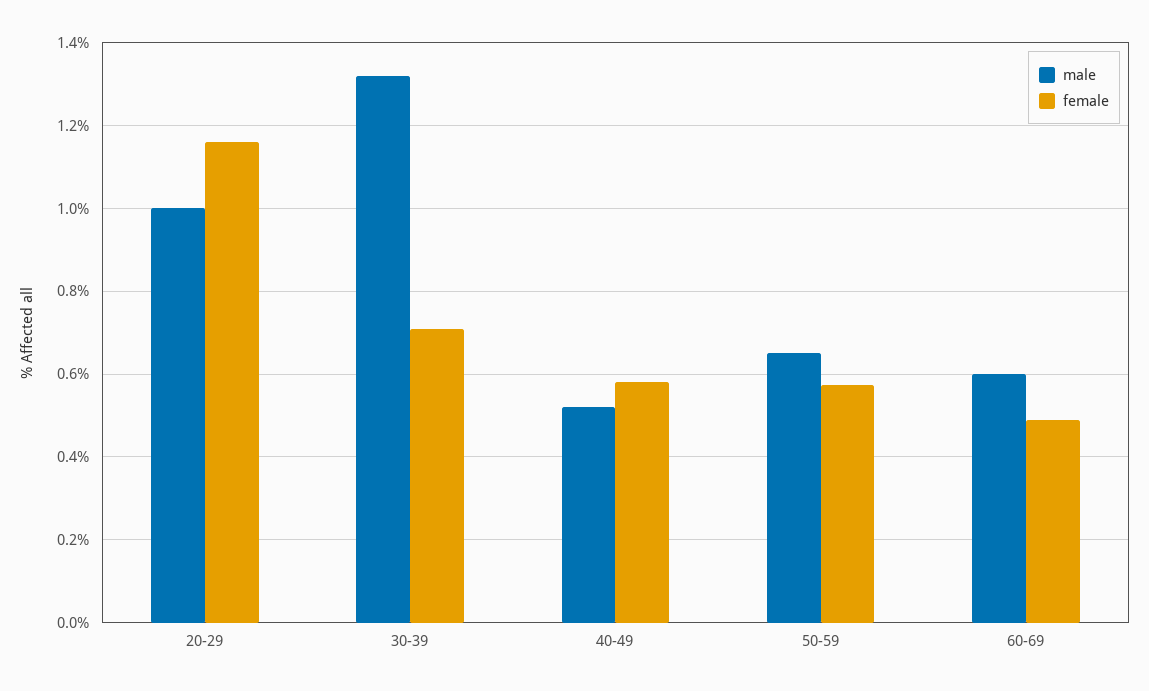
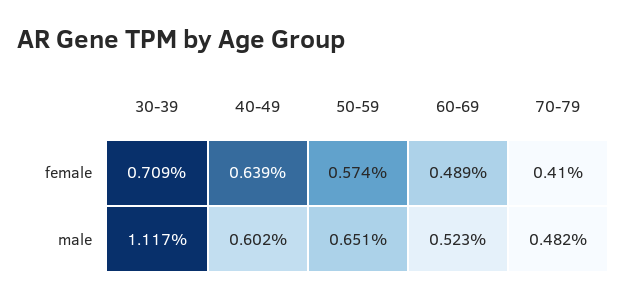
male, 20-29: 1 -> none
female, 20-29: 1.16 -> none
male, 30-39: 1.32 -> 1.117
male, 40-49: 0.52 -> 0.602
female, 40-49: 0.58 -> 0.639
male, 60-69: 0.6 -> 0.523
female, 70-79: none -> 0.41
male, 70-79: none -> 0.482

